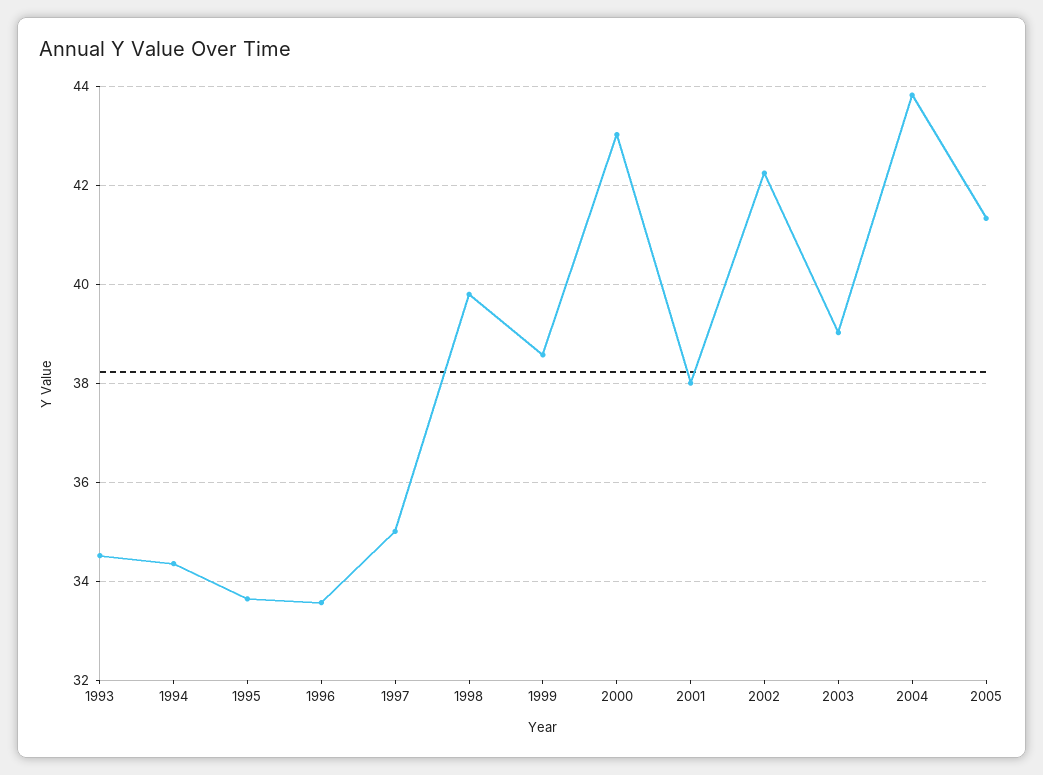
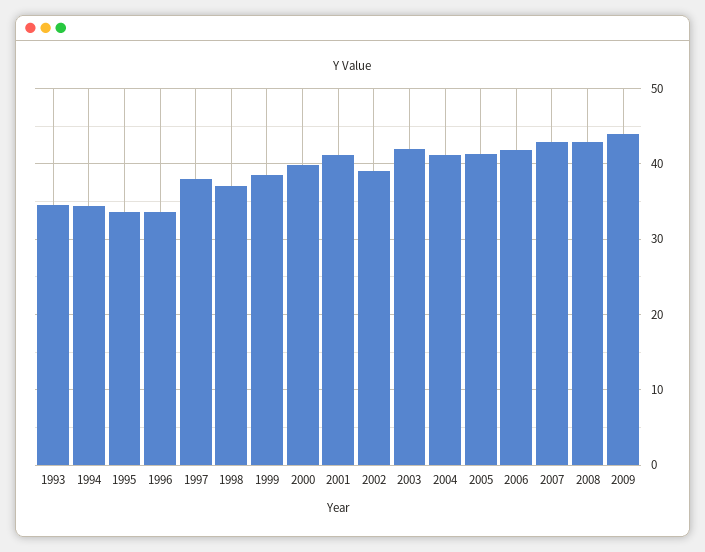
1997: 35 -> 38
1998: 39.8 -> 37
2000: 43 -> 40
2001: 38 -> 41
2002: 42.2 -> 39
2003: 39 -> 42
2004: 43.8 -> 41
2006: none -> 42
2007: none -> 43
2008: none -> 43
2009: none -> 44

